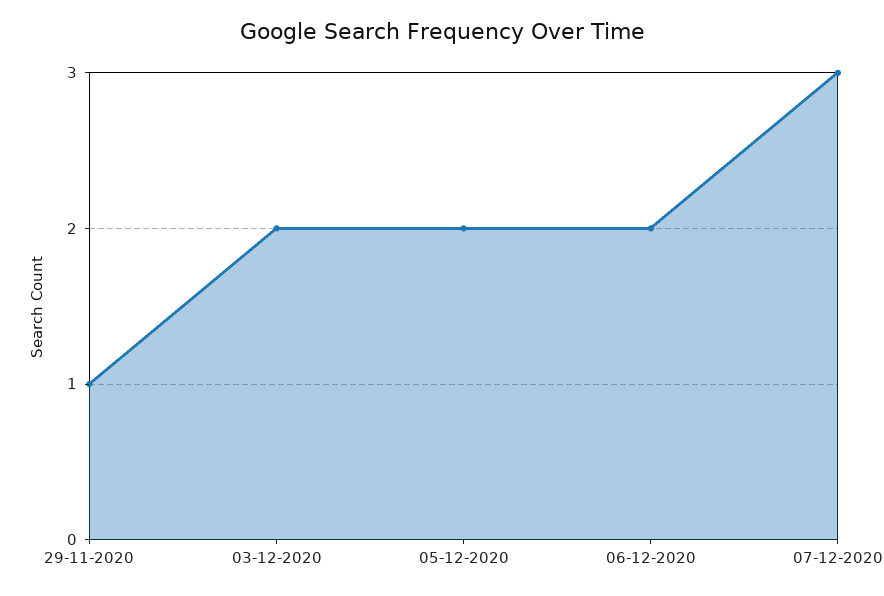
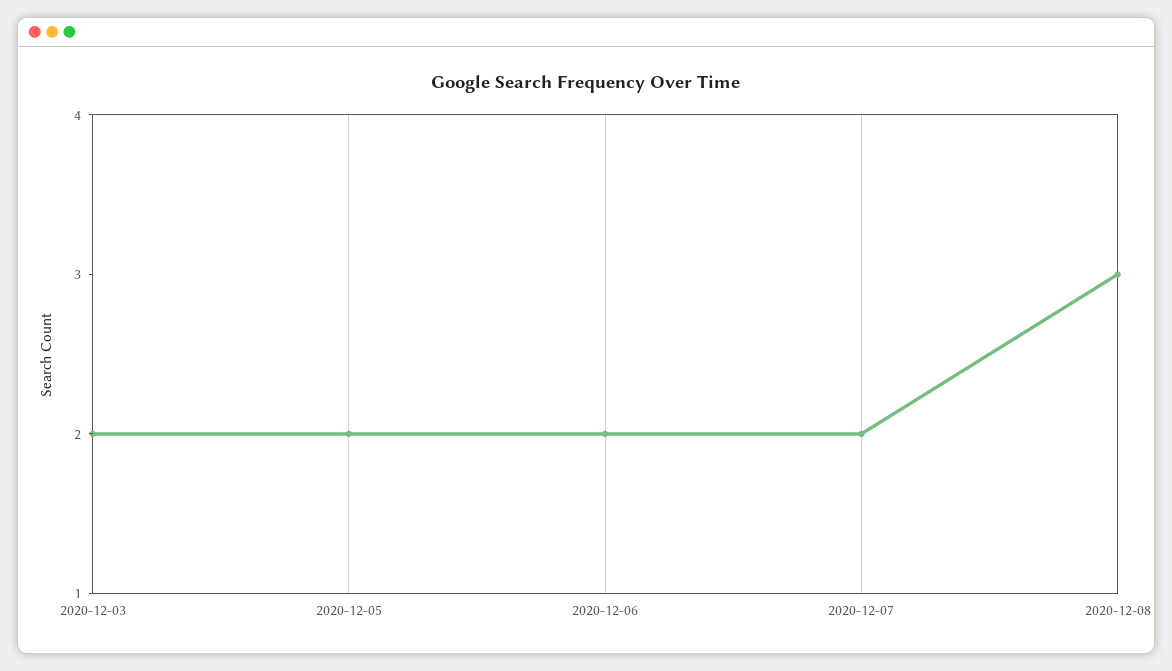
29-11-2020: 1 -> none
07-12-2020: 3 -> 2
2020-12-08: none -> 3

